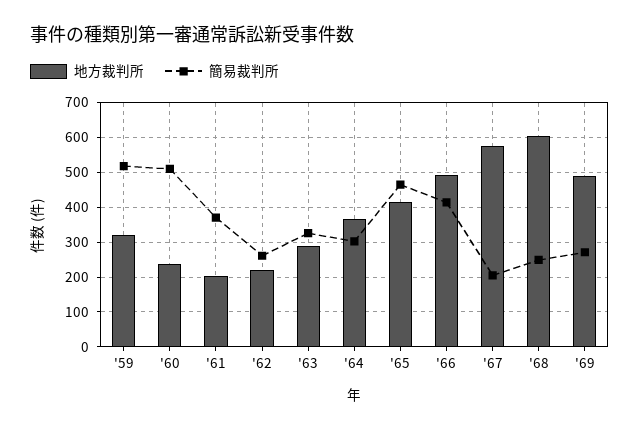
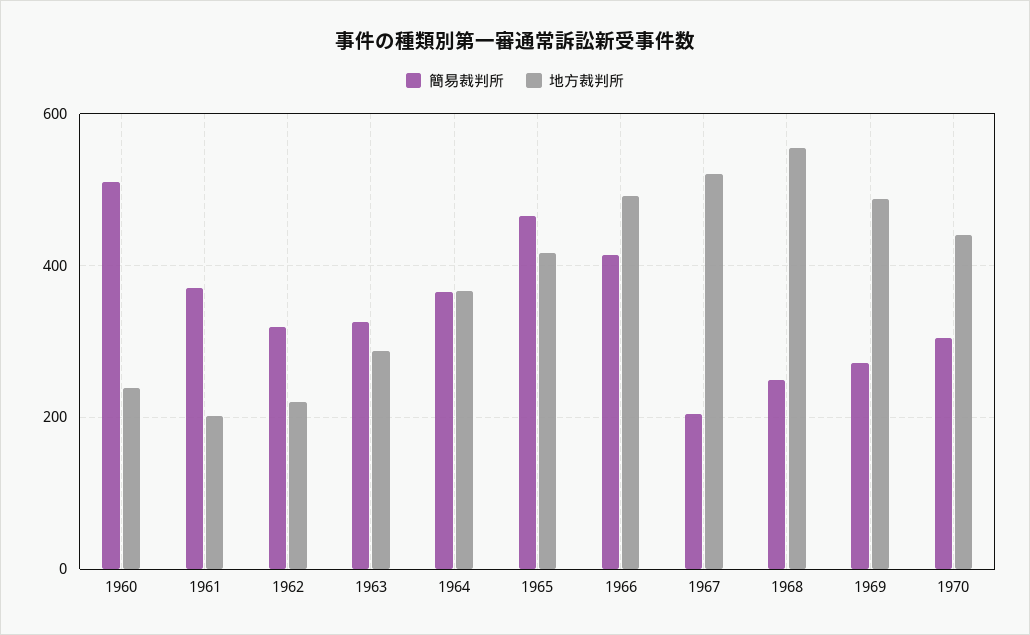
地方裁判所, '59: 320 -> none
簡易裁判所, '59: 520 -> none
簡易裁判所, '62: 260 -> 320
簡易裁判所, '64: 300 -> 360
地方裁判所, '67: 580 -> 520
地方裁判所, '68: 600 -> 560
簡易裁判所, 1970: none -> 300
地方裁判所, 1970: none -> 440

